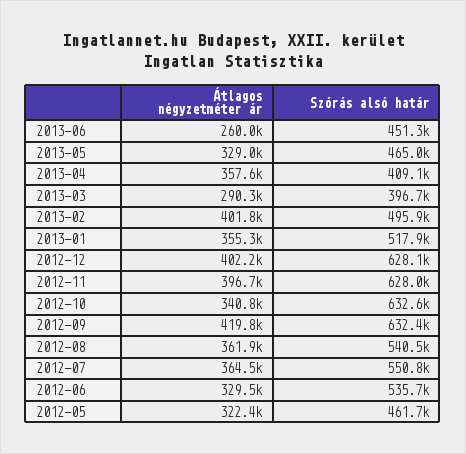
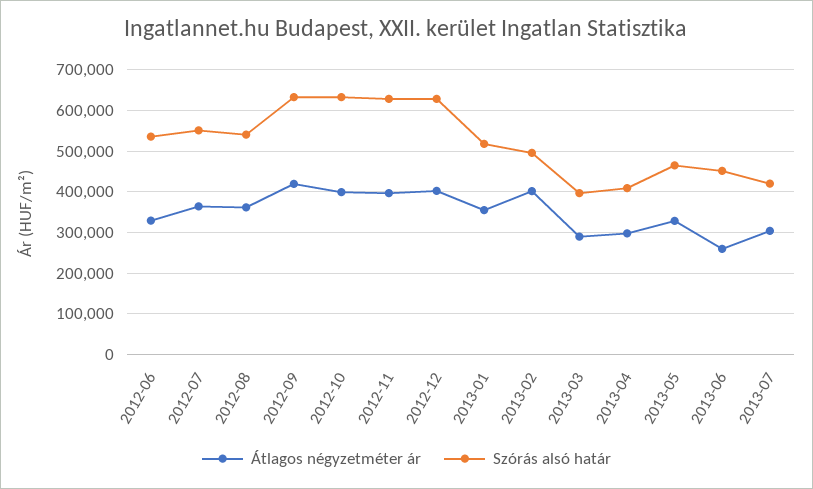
Átlagos négyzetméter ár, 2013-04: 357600 -> 300000
Átlagos négyzetméter ár, 2012-10: 340800 -> 400000
Átlagos négyzetméter ár, 2012-05: 322400 -> none
Szórás alsó határ, 2012-05: 461700 -> none
Átlagos négyzetméter ár, 2013-07: none -> 300000
Szórás alsó határ, 2013-07: none -> 420000

